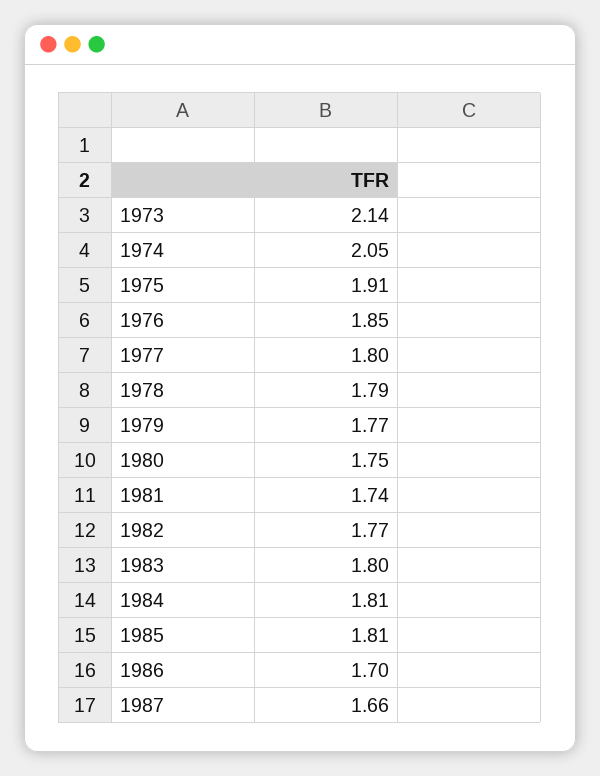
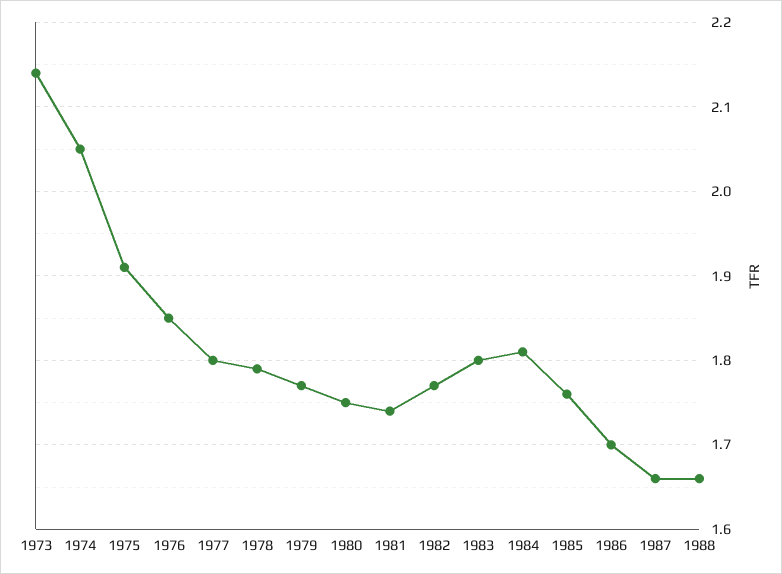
1985: 1.81 -> 1.76
1988: none -> 1.66

